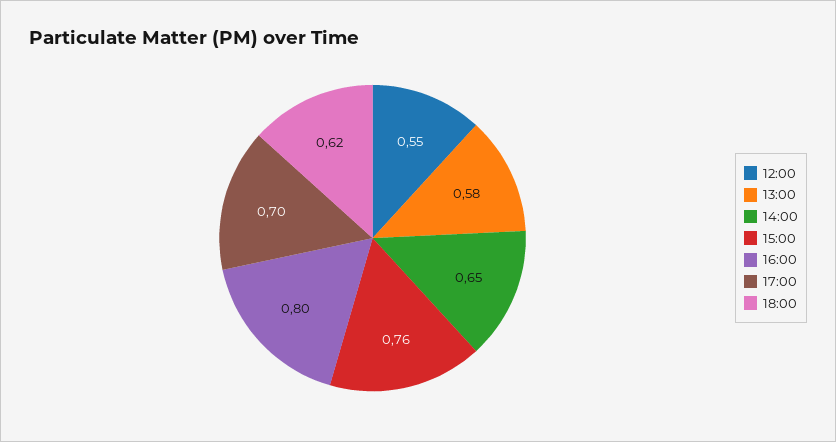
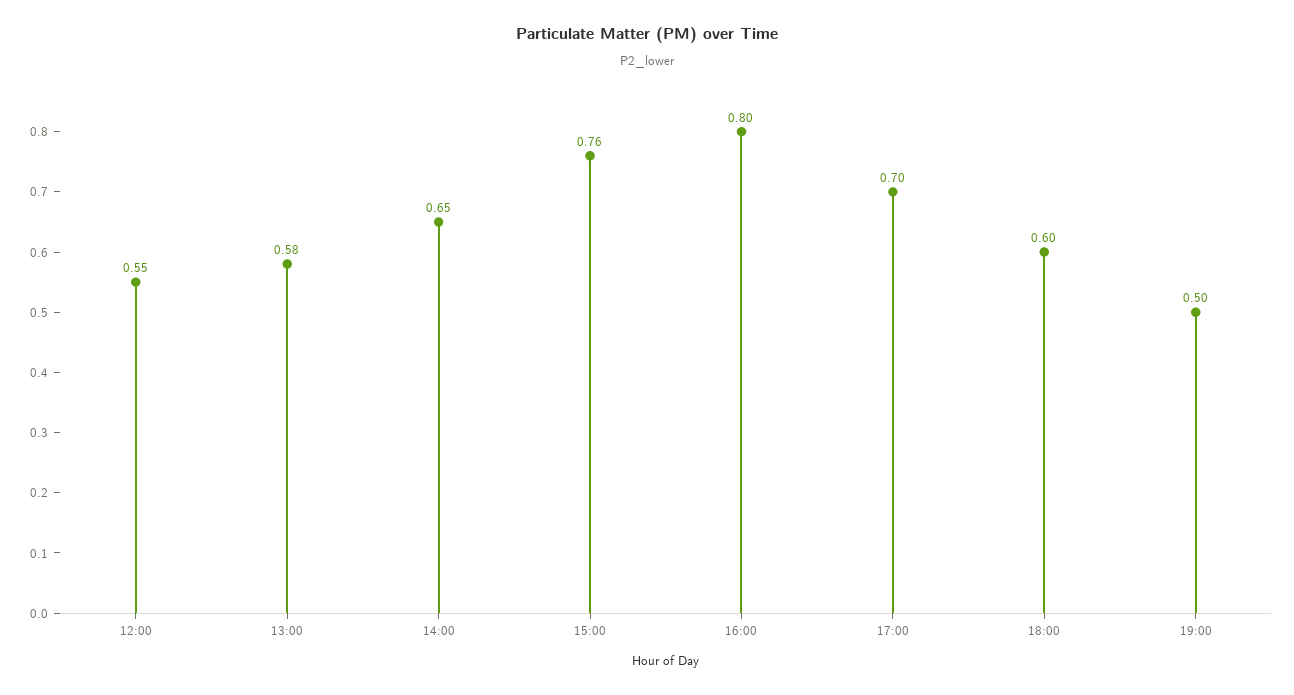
18:00: 0.62 -> 0.6
19:00: none -> 0.5

